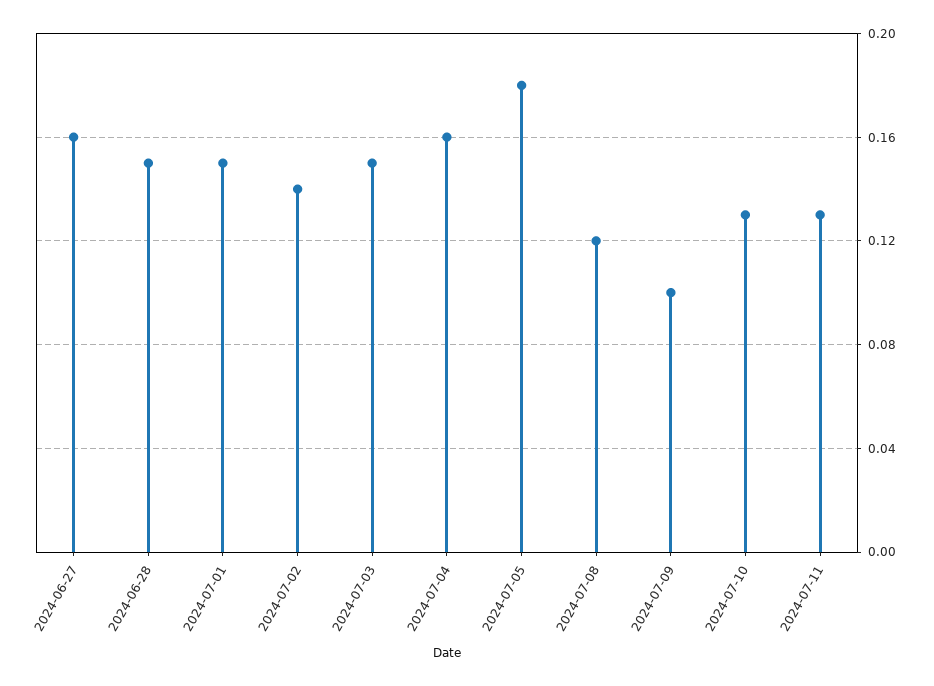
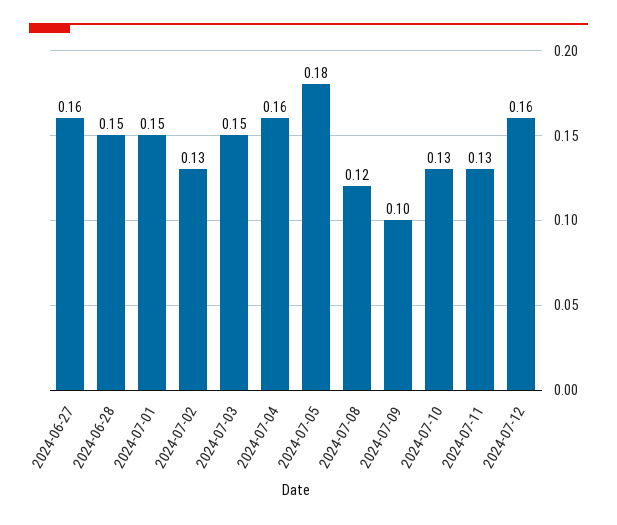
2024-07-02: 0.14 -> 0.13
2024-07-12: none -> 0.16

